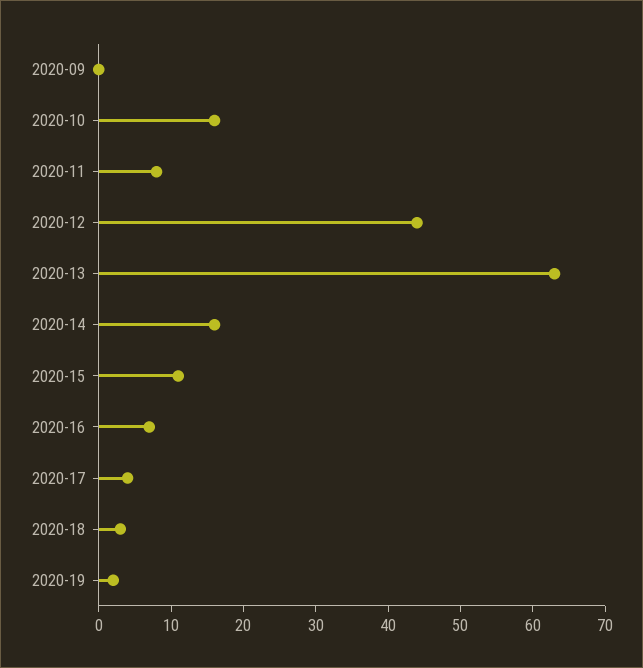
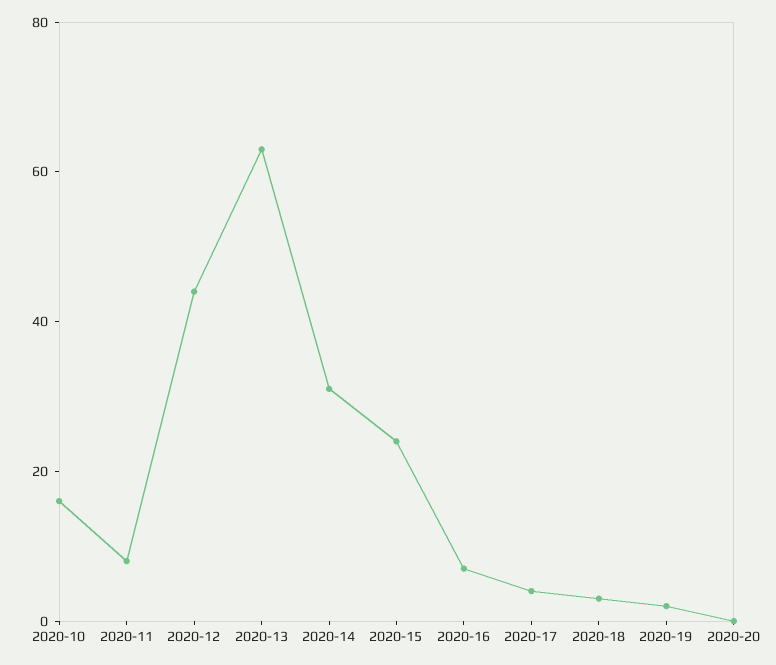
2020-09: 0 -> none
2020-14: 15 -> 30
2020-15: 10 -> 25
2020-20: none -> 0

